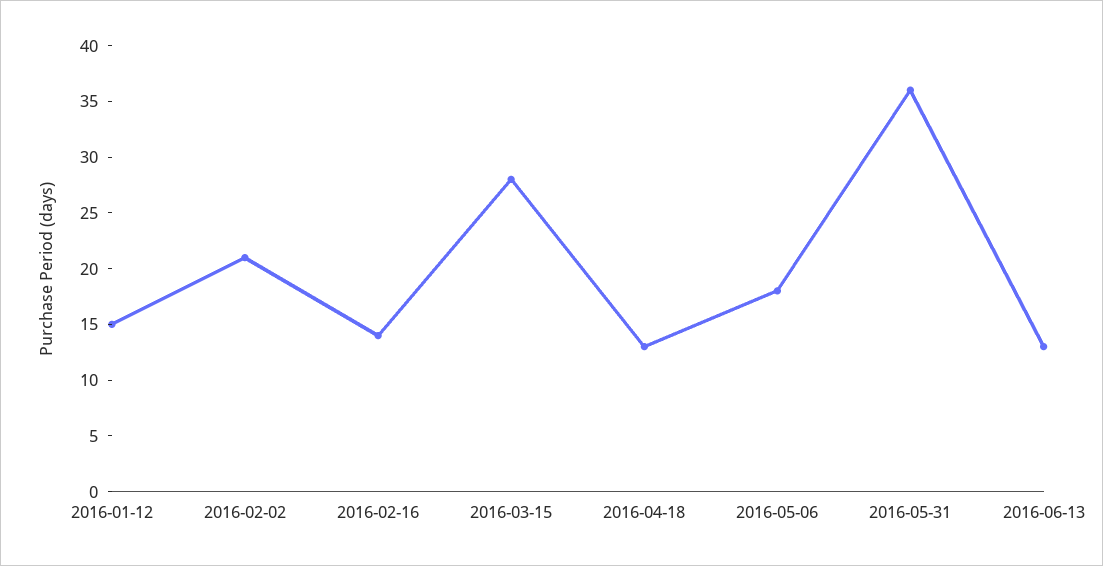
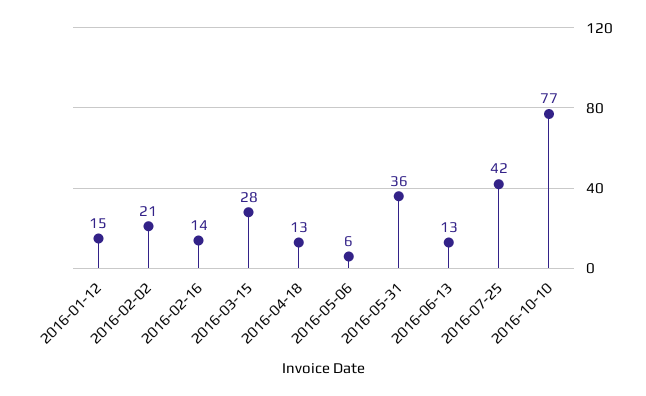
2016-05-06: 18 -> 6
2016-07-25: none -> 42
2016-10-10: none -> 77

